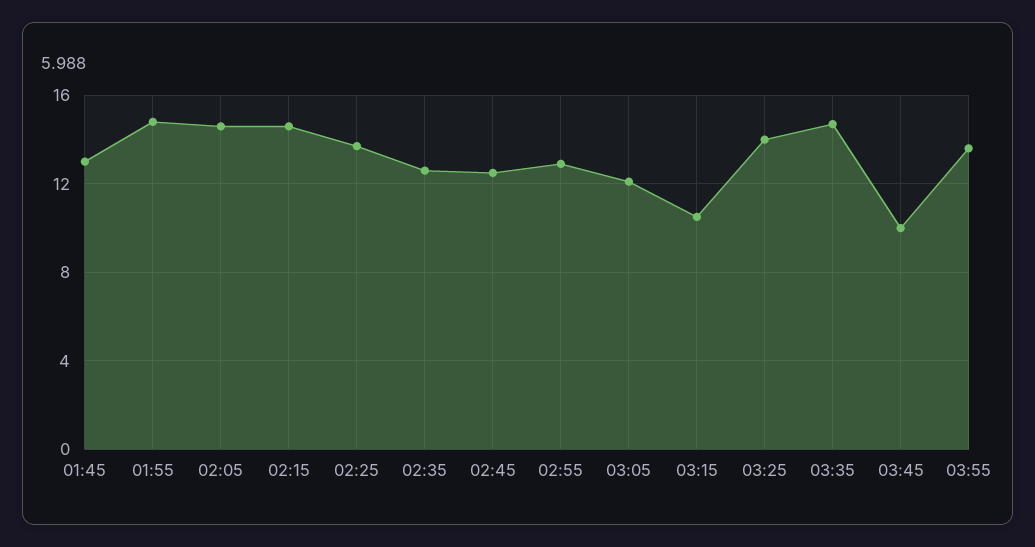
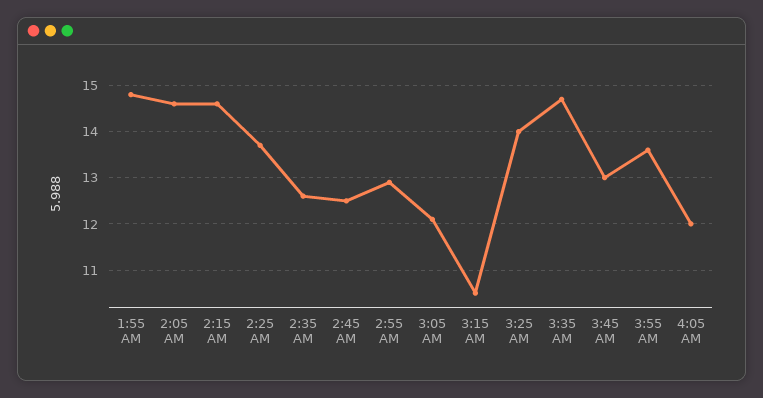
01:45: 13 -> none
03:45: 10 -> 13
4:05 AM: none -> 12

